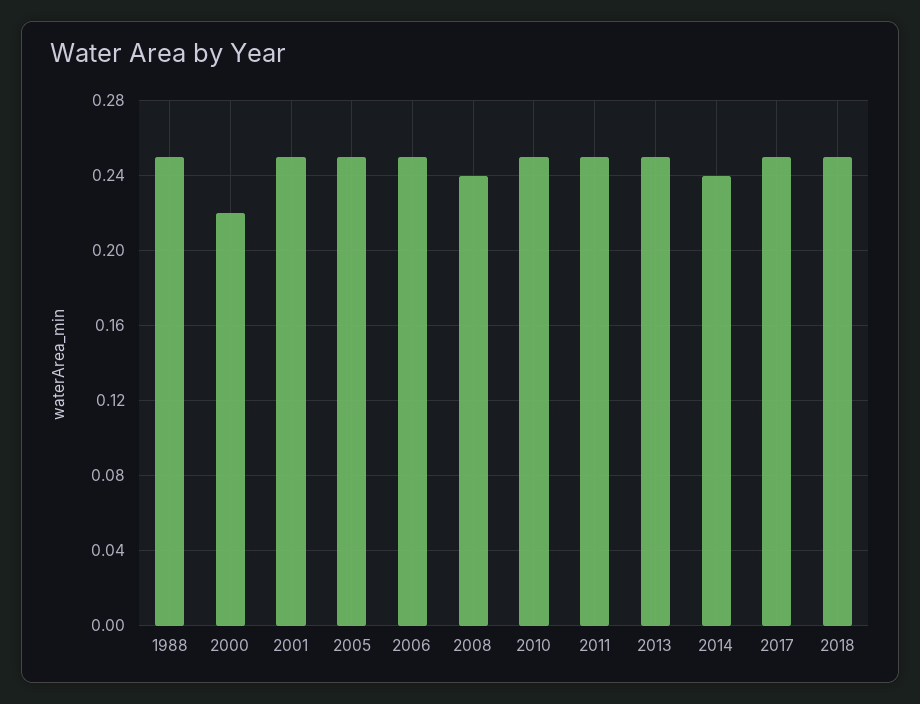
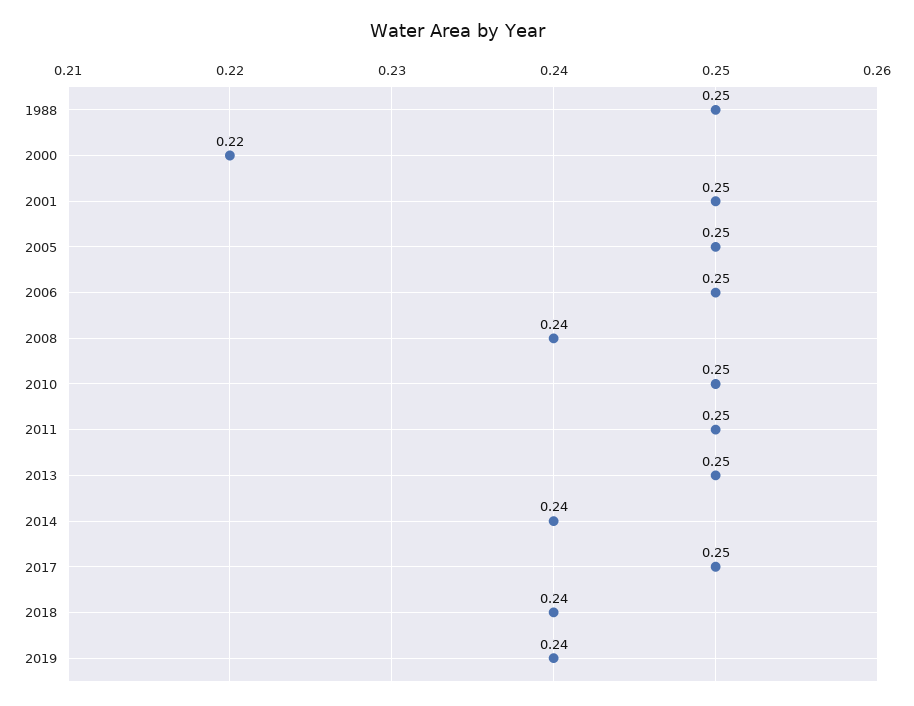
2018: 0.25 -> 0.24
2019: none -> 0.24

